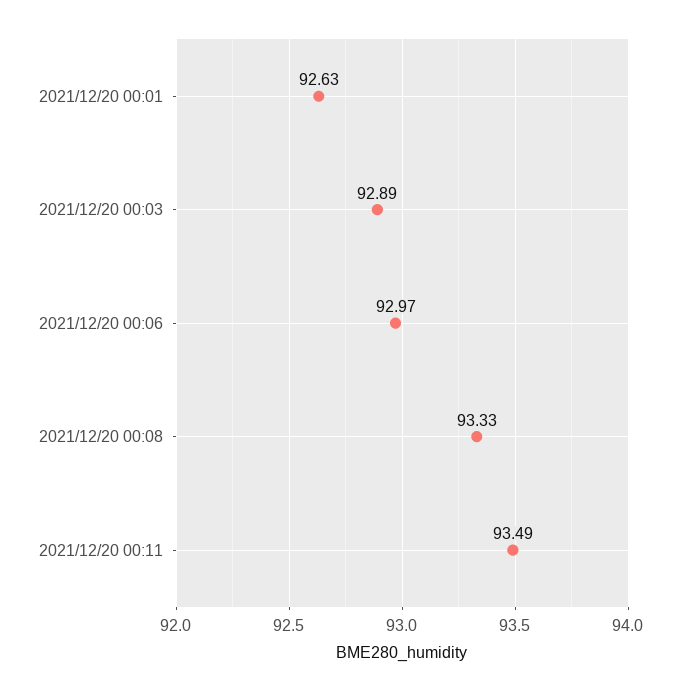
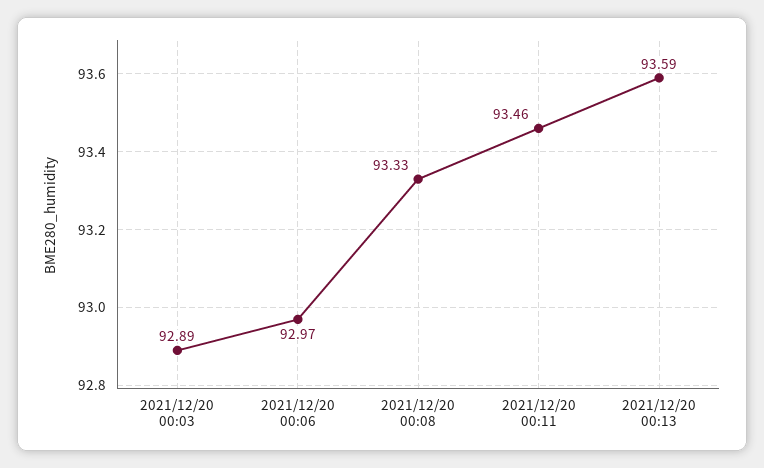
2021/12/20 00:01: 92.63 -> none
2021/12/20 00:11: 93.49 -> 93.46
2021/12/20 00:13: none -> 93.59

